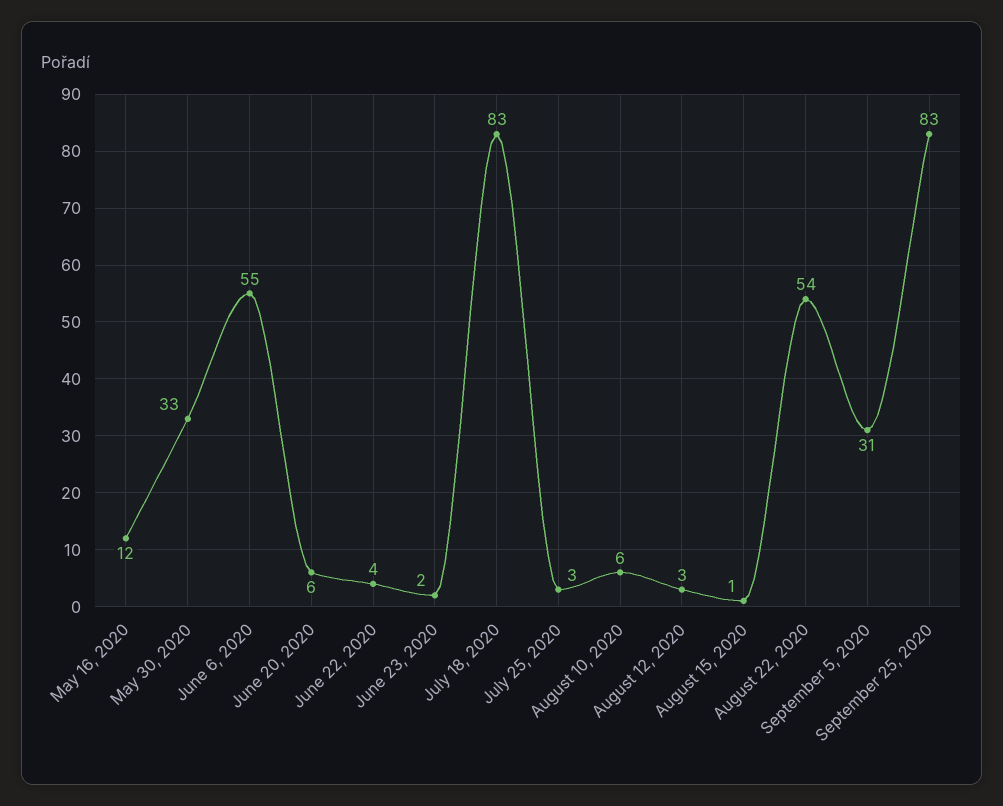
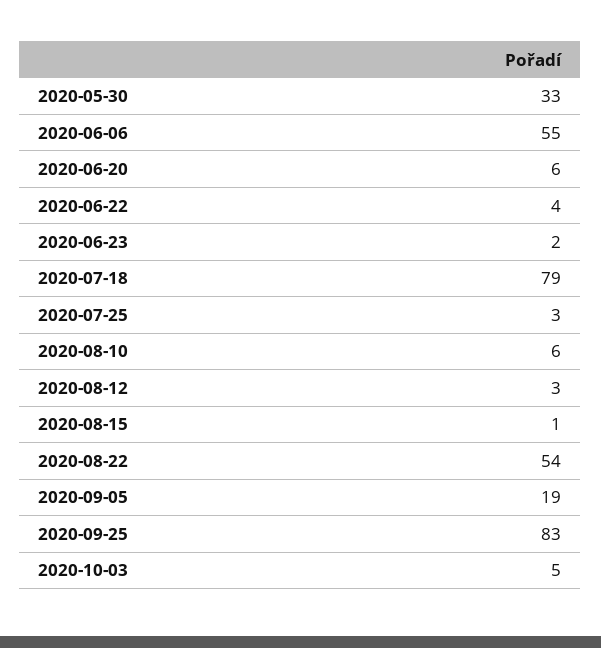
May 16, 2020: 12 -> none
July 18, 2020: 83 -> 79
September 5, 2020: 31 -> 19
2020-10-03: none -> 5

